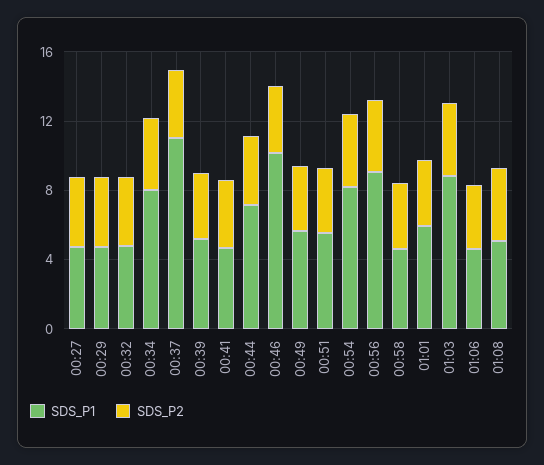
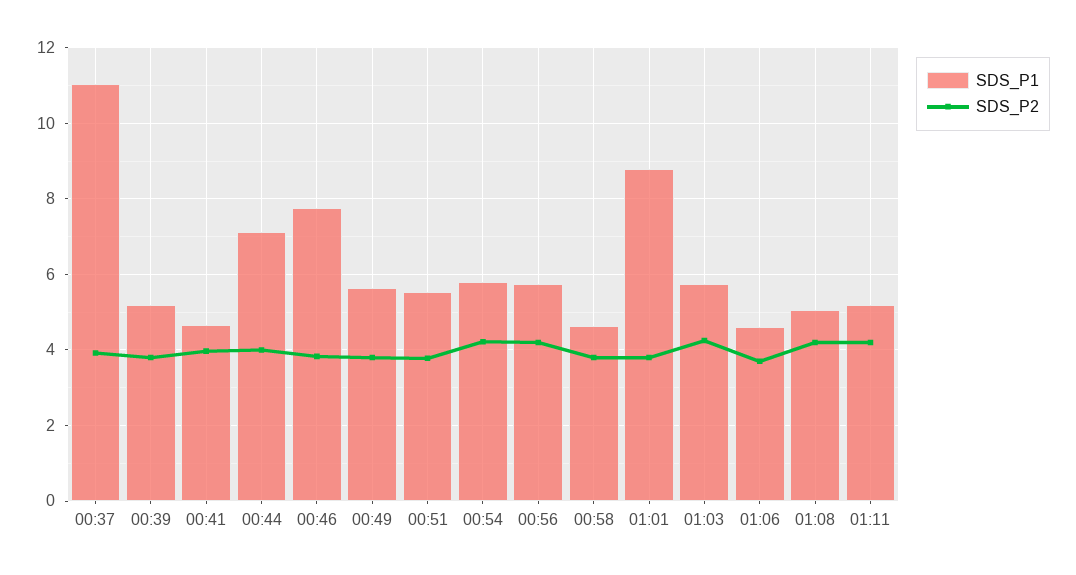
SDS_P1, 00:27: 5 -> none
SDS_P2, 00:27: 4 -> none
SDS_P1, 00:29: 5 -> none
SDS_P2, 00:29: 4 -> none
SDS_P1, 00:32: 5 -> none
SDS_P2, 00:32: 4 -> none
SDS_P1, 00:34: 8 -> none
SDS_P2, 00:34: 4 -> none
SDS_P1, 00:46: 10 -> 7.8
SDS_P1, 00:54: 8 -> 5.8
SDS_P1, 00:56: 9 -> 5.8
SDS_P1, 01:01: 6 -> 8.8
SDS_P1, 01:03: 9 -> 5.8
SDS_P1, 01:11: none -> 5.2
SDS_P2, 01:11: none -> 4.2

